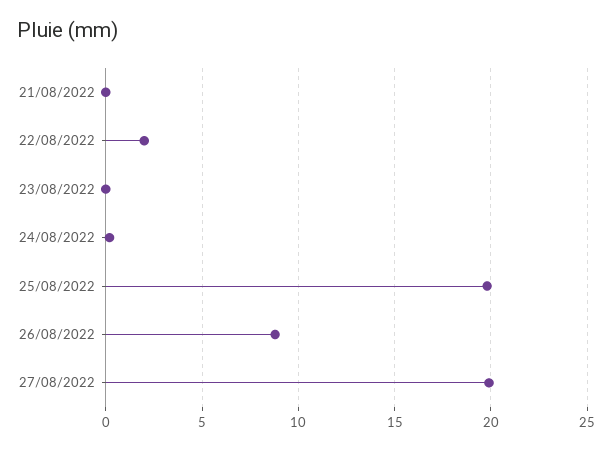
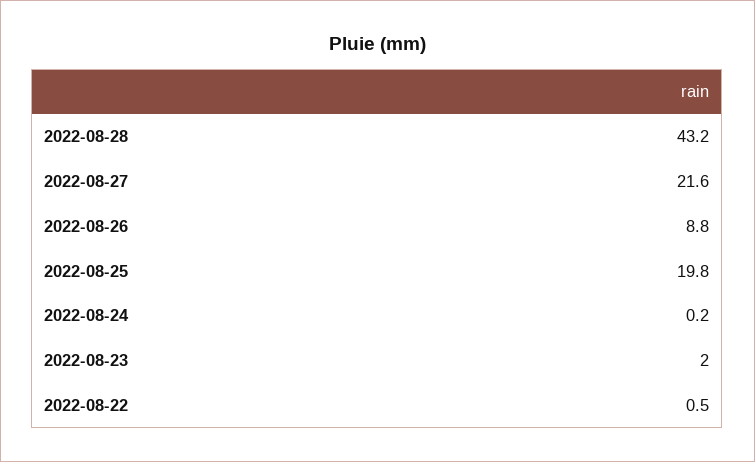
21/08/2022: 0 -> none
22/08/2022: 2 -> 0.5
23/08/2022: 0 -> 2
27/08/2022: 20 -> 21.6
2022-08-28: none -> 43.2

